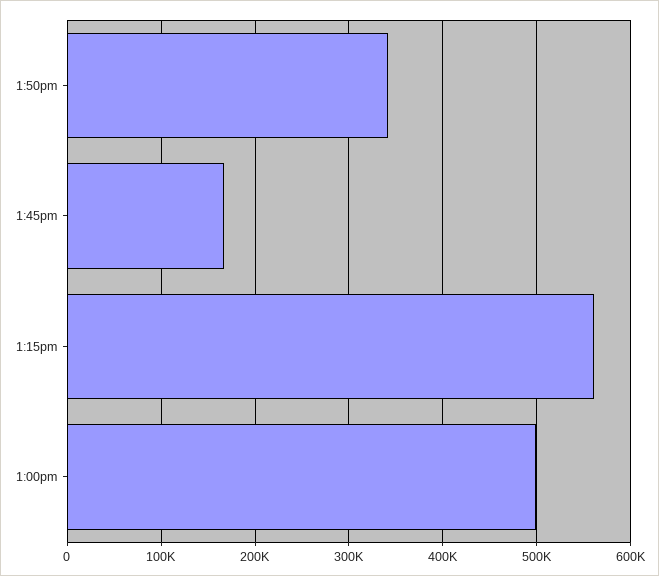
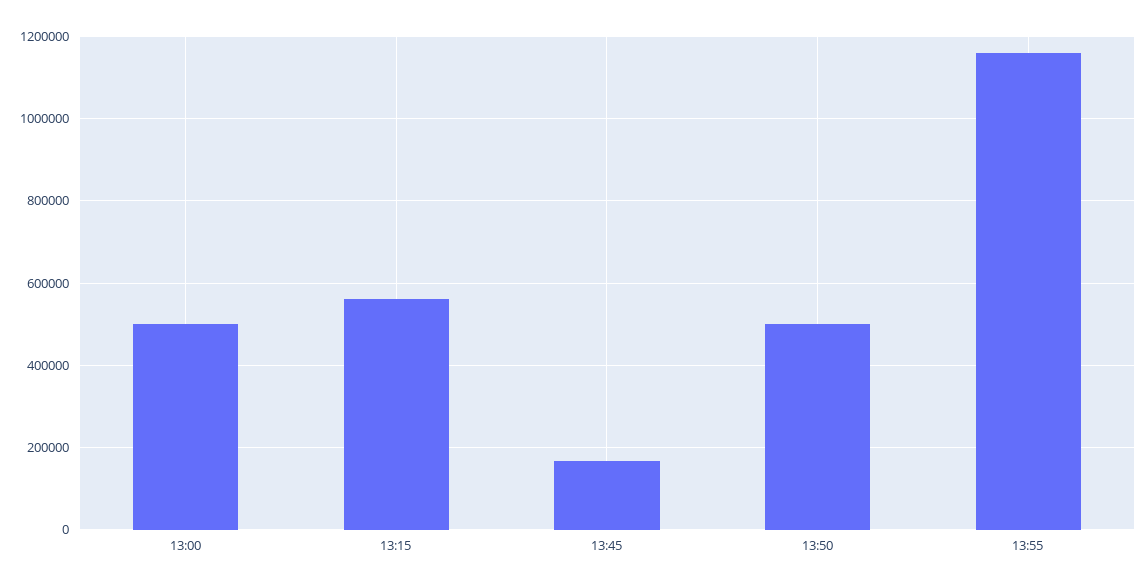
1:50pm: 340000 -> 500000
13:55: none -> 1160000

